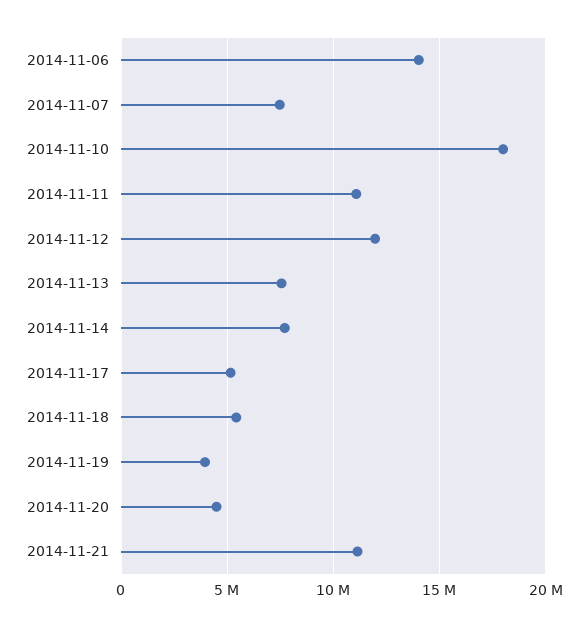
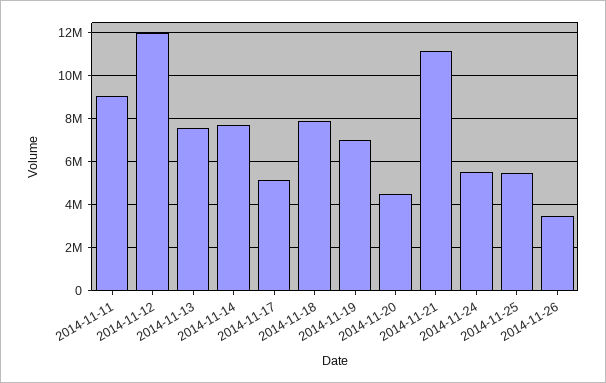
2014-11-06: 14000000 -> none
2014-11-07: 7500000 -> none
2014-11-10: 18000000 -> none
2014-11-11: 11000000 -> 9000000
2014-11-18: 5500000 -> 8000000
2014-11-19: 4000000 -> 7000000
2014-11-24: none -> 5500000
2014-11-25: none -> 5500000
2014-11-26: none -> 3500000

